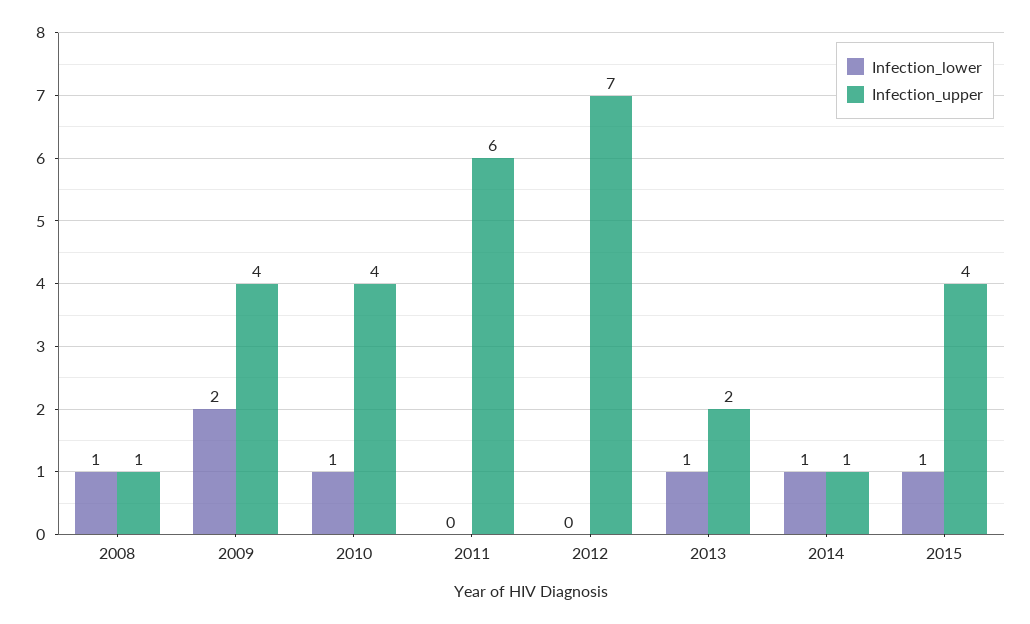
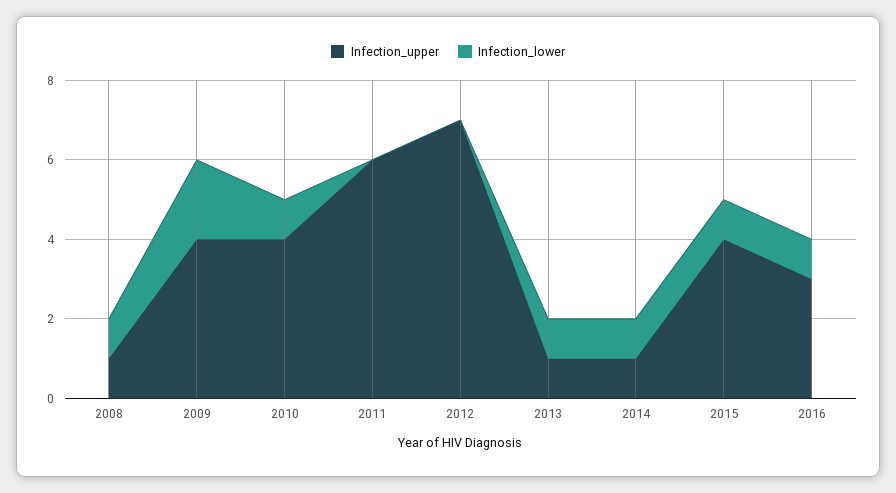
Infection_upper, 2013: 2 -> 1
Infection_upper, 2016: none -> 3
Infection_lower, 2016: none -> 1

